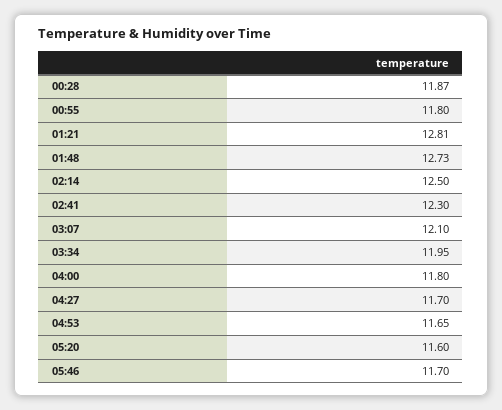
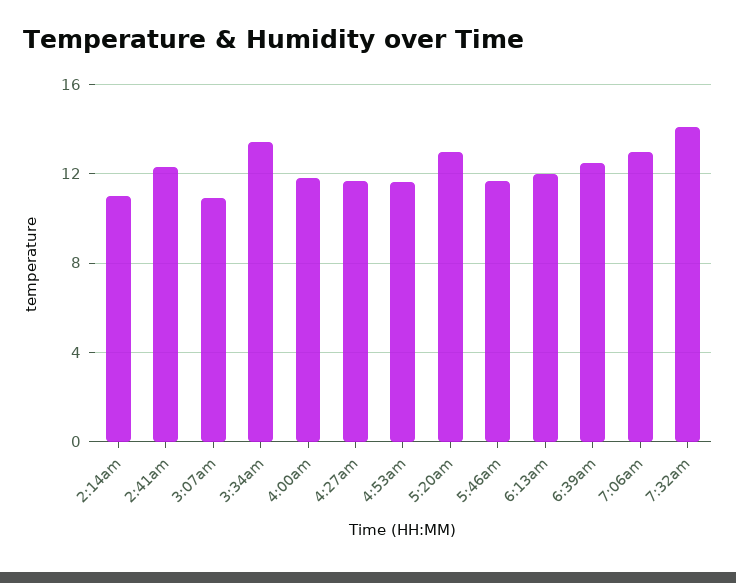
00:28: 11.87 -> none
00:55: 11.8 -> none
01:21: 12.81 -> none
01:48: 12.73 -> none
02:14: 12.5 -> 11
03:07: 12.1 -> 11
03:34: 11.95 -> 13.5
05:20: 11.6 -> 13
6:13am: none -> 12
6:39am: none -> 12.5
7:06am: none -> 13
7:32am: none -> 14

